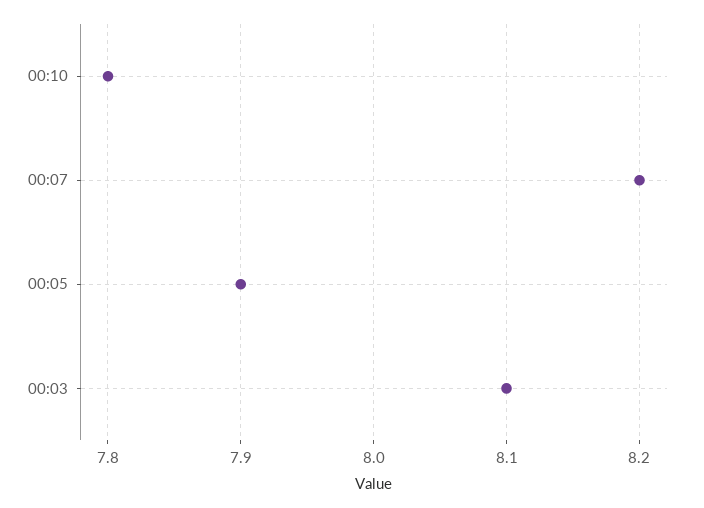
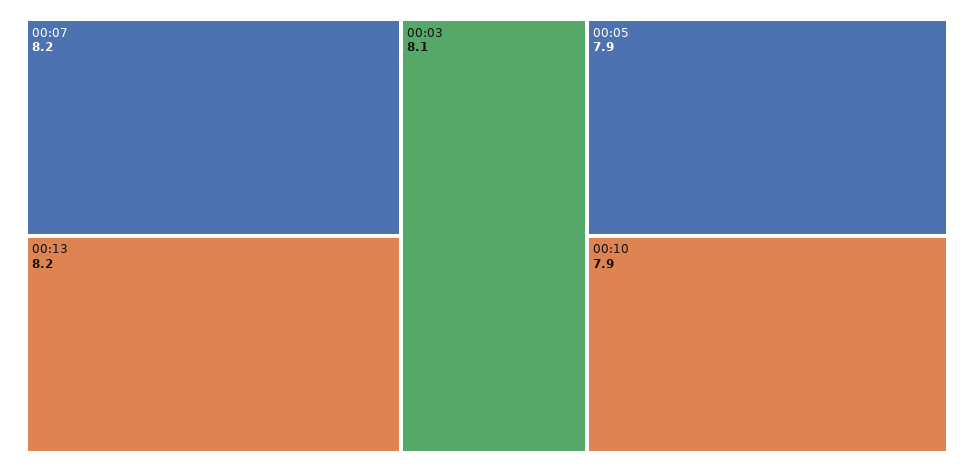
00:10: 7.8 -> 7.9
00:13: none -> 8.2

